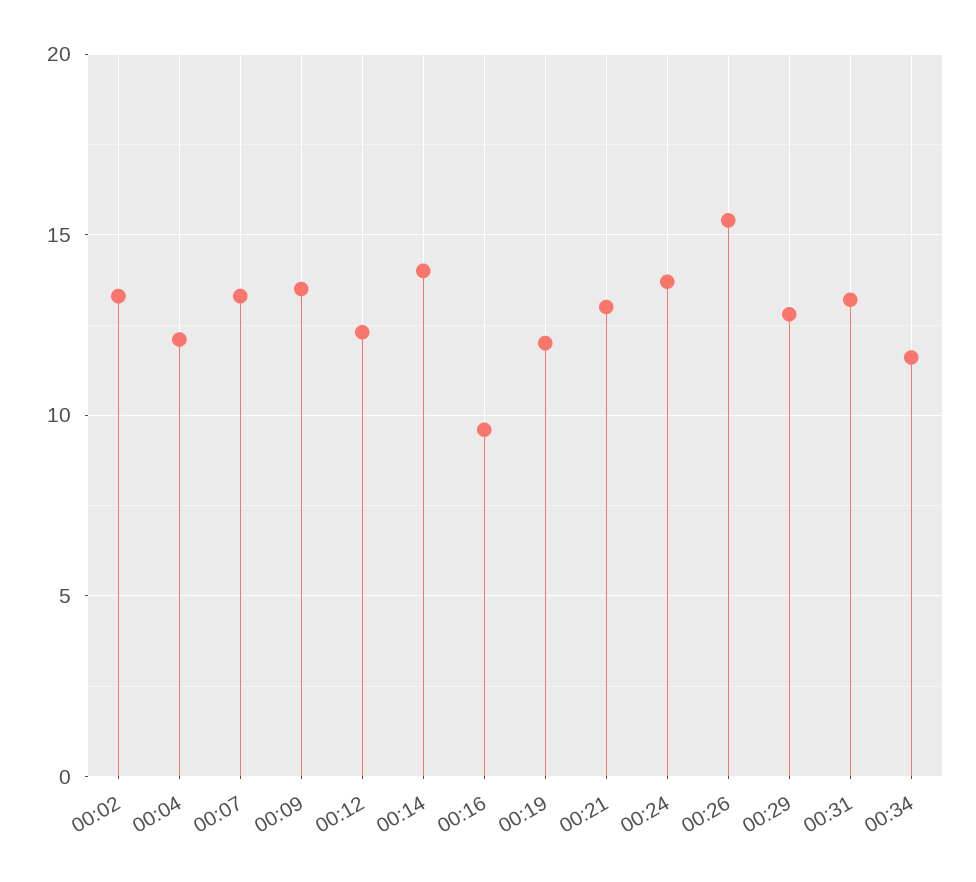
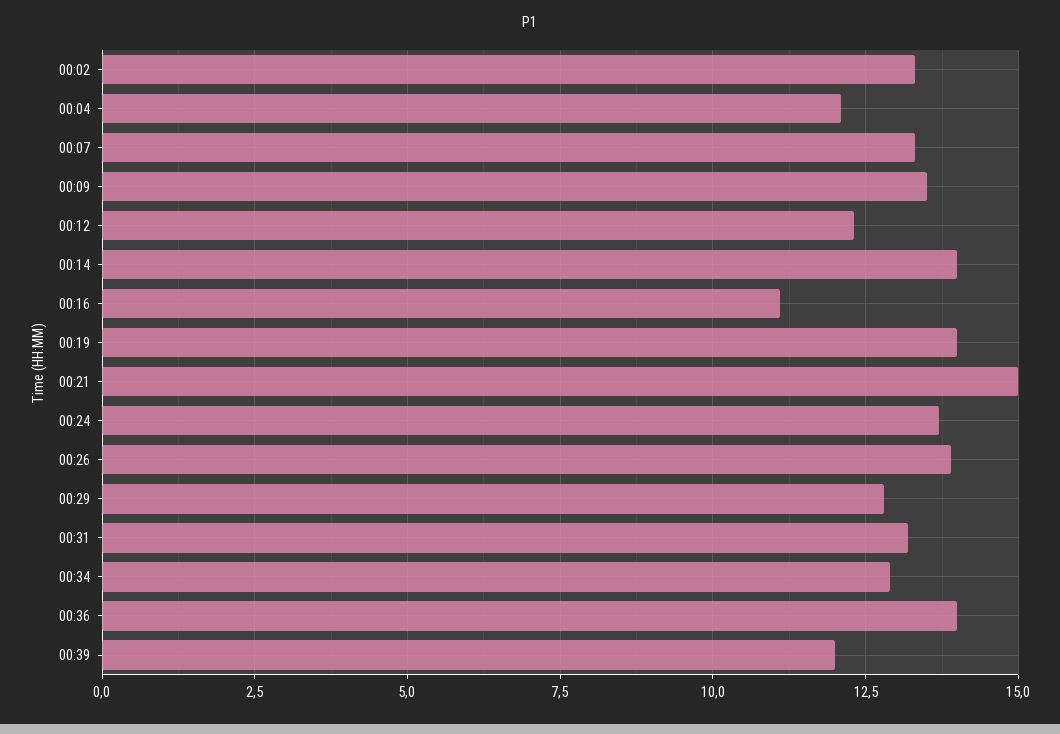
00:16: 9.5 -> 11
00:19: 12 -> 14
00:21: 13 -> 15
00:26: 15.5 -> 14
00:34: 11.5 -> 13
00:36: none -> 14
00:39: none -> 12

